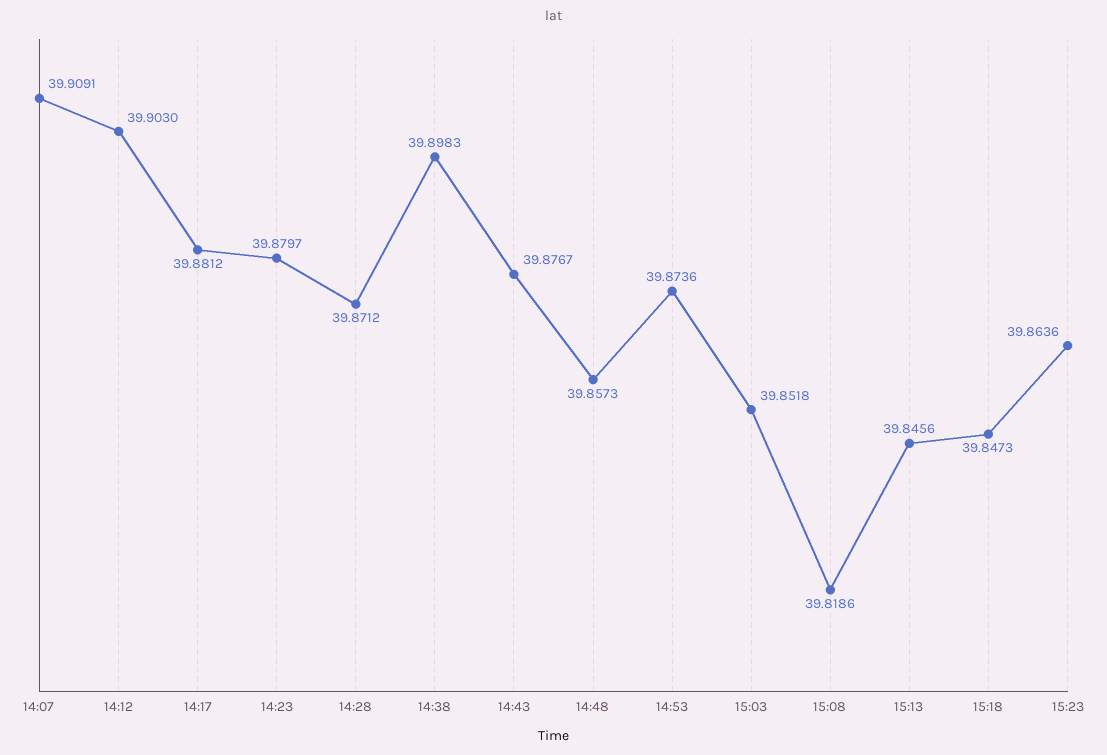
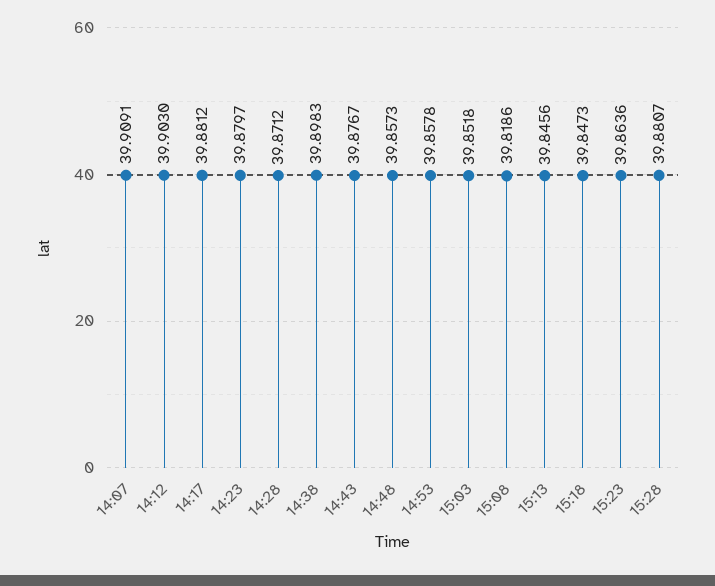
14:53: 39.8736 -> 39.8578
15:28: none -> 39.8807

